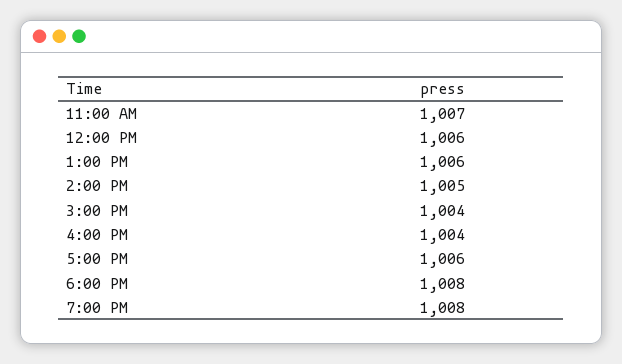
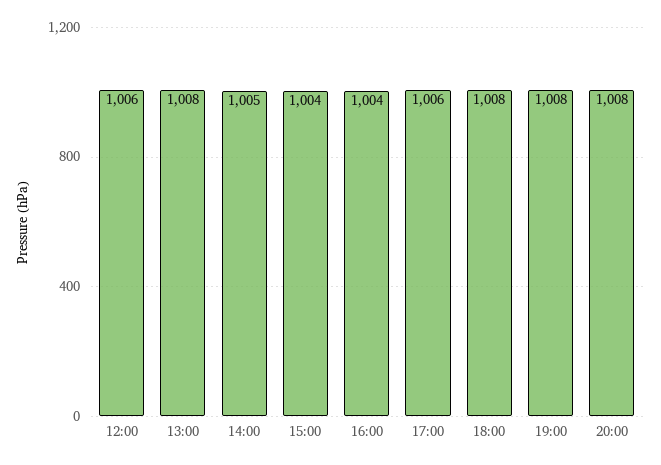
11:00 AM: 1007 -> none
1:00 PM: 1006 -> 1008
20:00: none -> 1008

